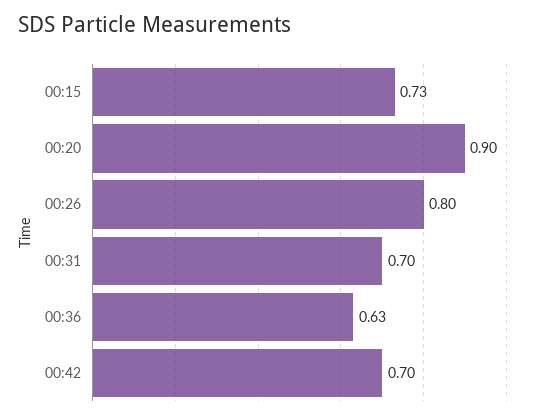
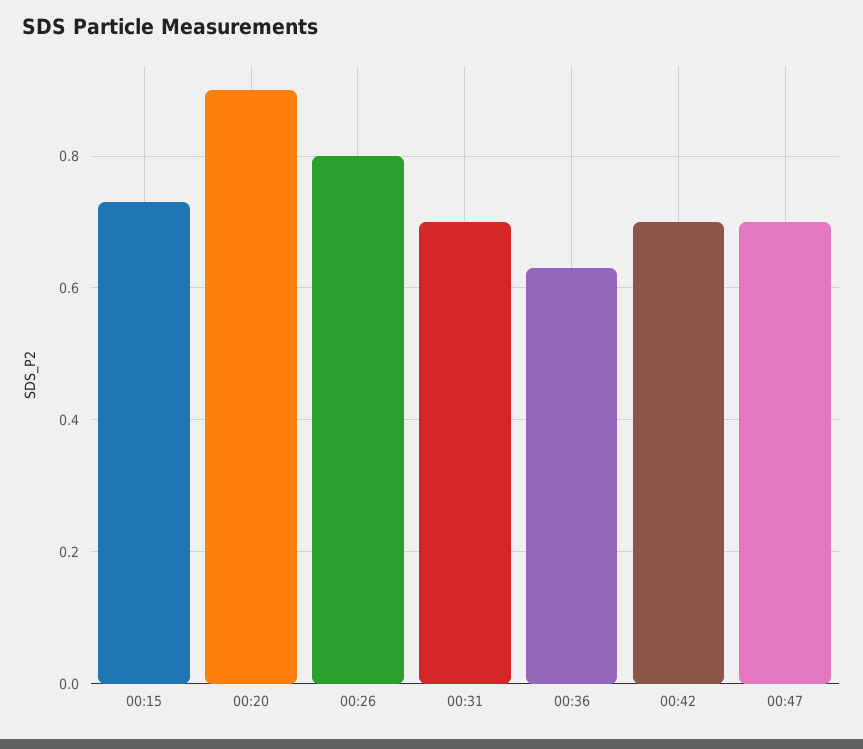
00:47: none -> 0.7

